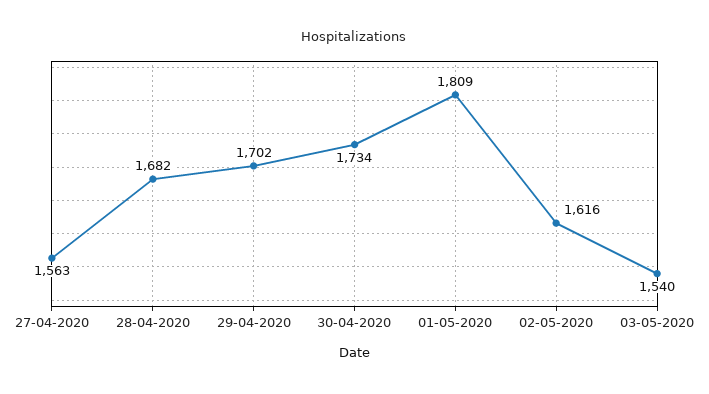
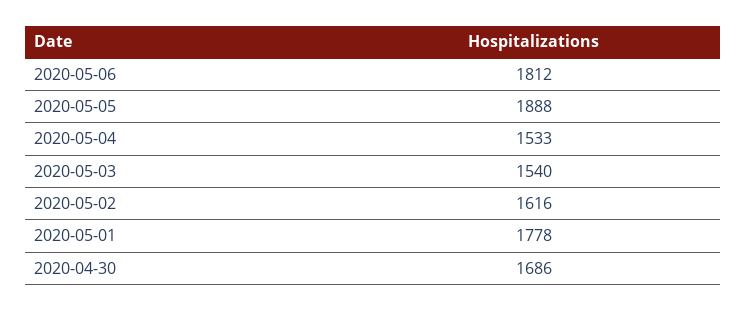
27-04-2020: 1563 -> none
28-04-2020: 1682 -> none
29-04-2020: 1702 -> none
30-04-2020: 1734 -> 1686
01-05-2020: 1809 -> 1778
2020-05-06: none -> 1812
2020-05-05: none -> 1888
2020-05-04: none -> 1533

